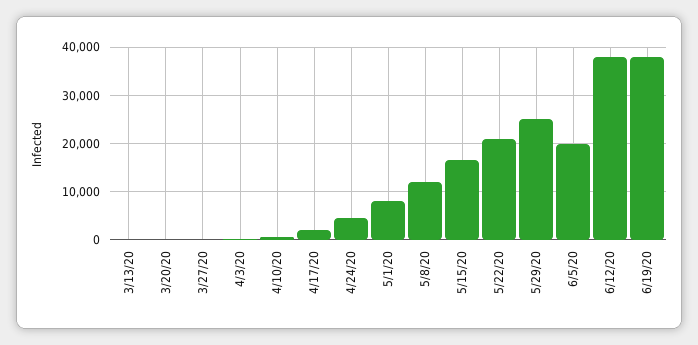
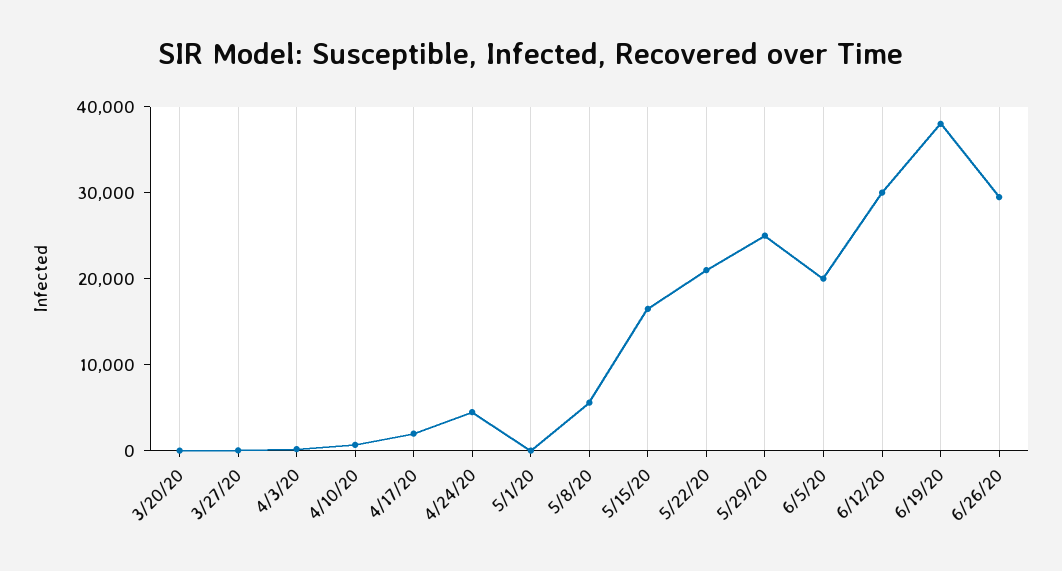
3/13/20: 0 -> none
5/1/20: 8000 -> 0
5/8/20: 12000 -> 6000
6/12/20: 38000 -> 30000
6/26/20: none -> 30000

